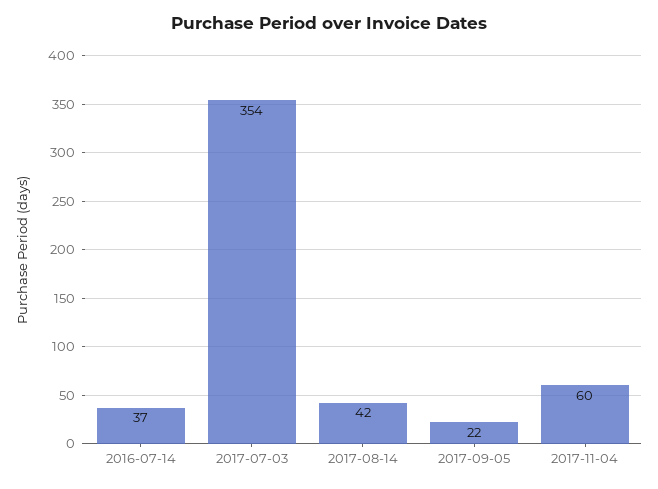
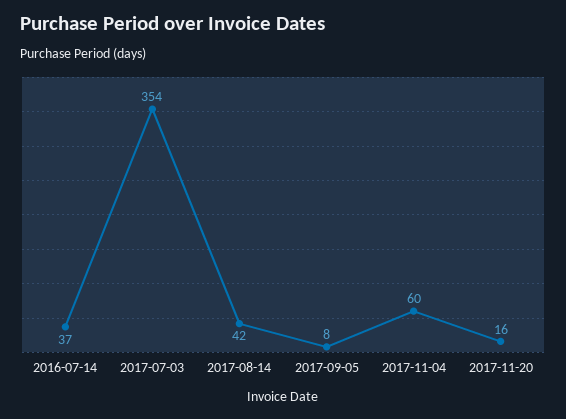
2017-09-05: 22 -> 8
2017-11-20: none -> 16

